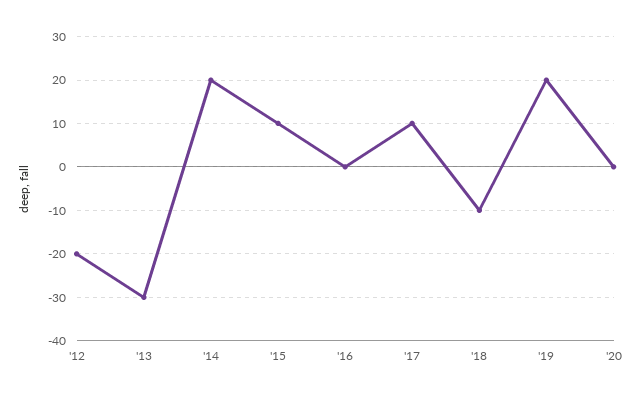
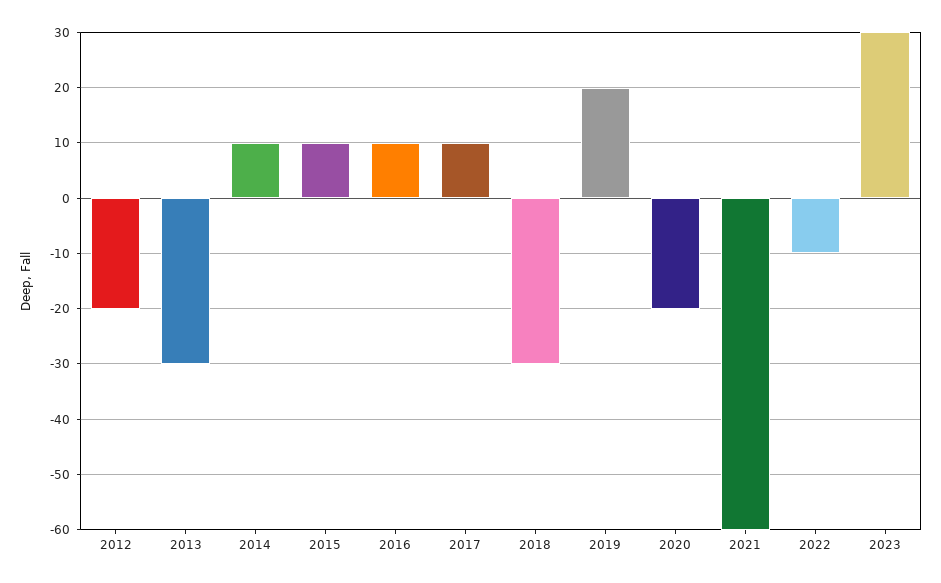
'14: 20 -> 10
'16: 0 -> 10
'18: -10 -> -30
'20: 0 -> -20
2021: none -> -60
2022: none -> -10
2023: none -> 30

